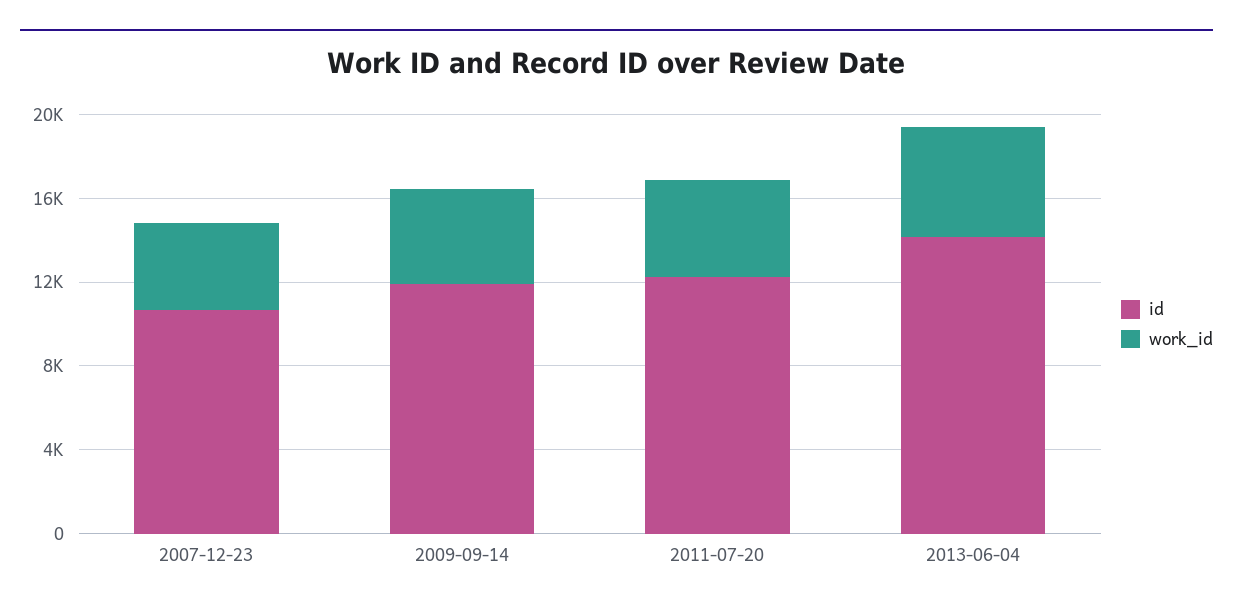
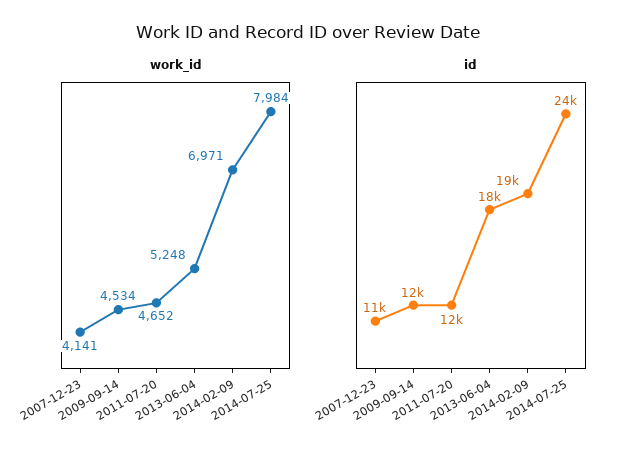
id, 2013-06-04: 14000 -> 18000
work_id, 2014-02-09: none -> 6971
work_id, 2014-07-25: none -> 7984
id, 2014-02-09: none -> 19000
id, 2014-07-25: none -> 24000

